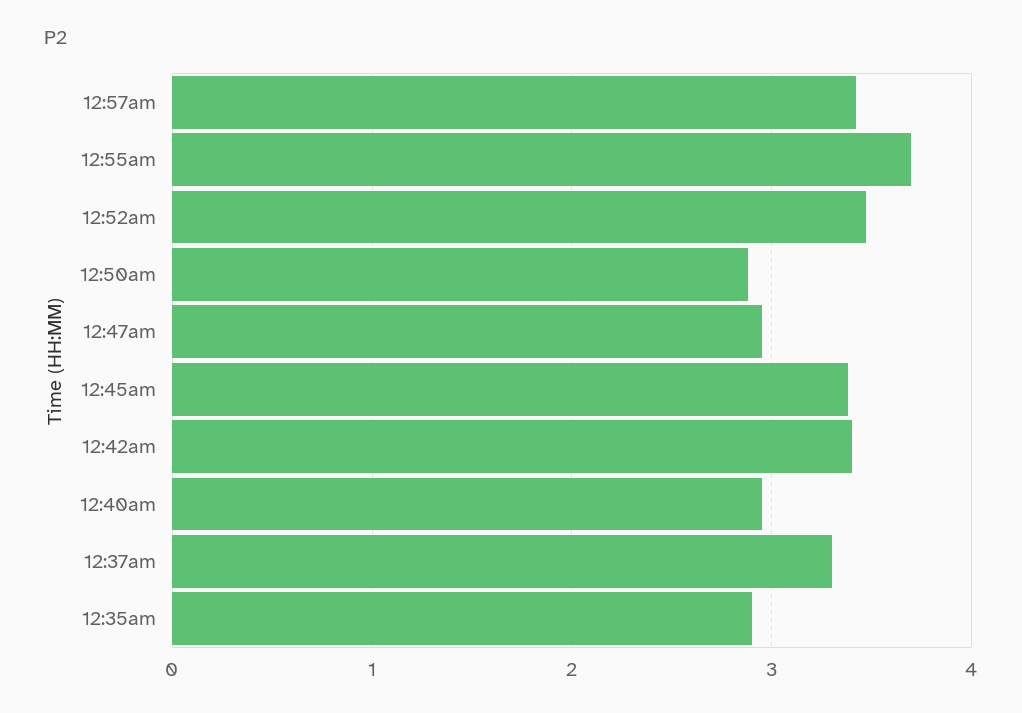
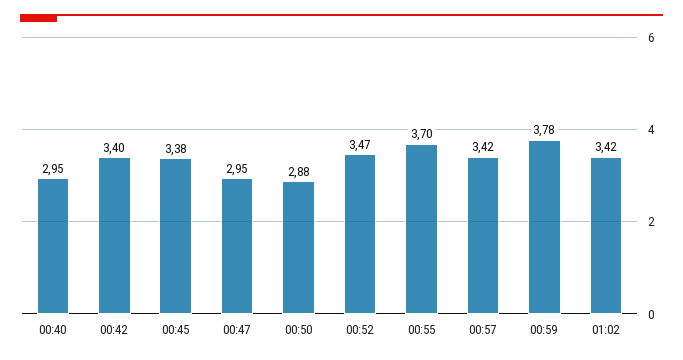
12:37am: 3.3 -> none
12:35am: 2.9 -> none
00:59: none -> 3.78
01:02: none -> 3.42

